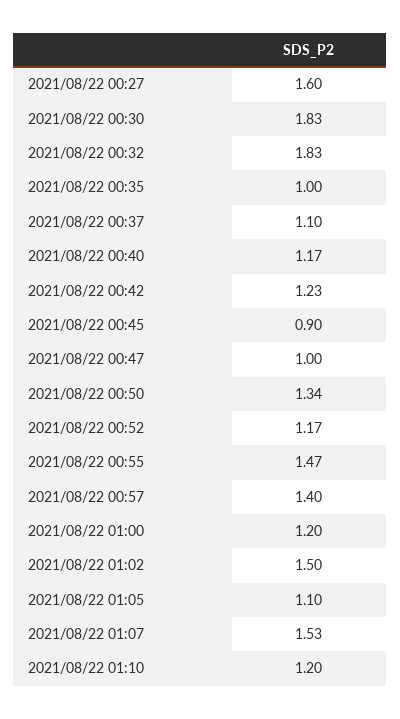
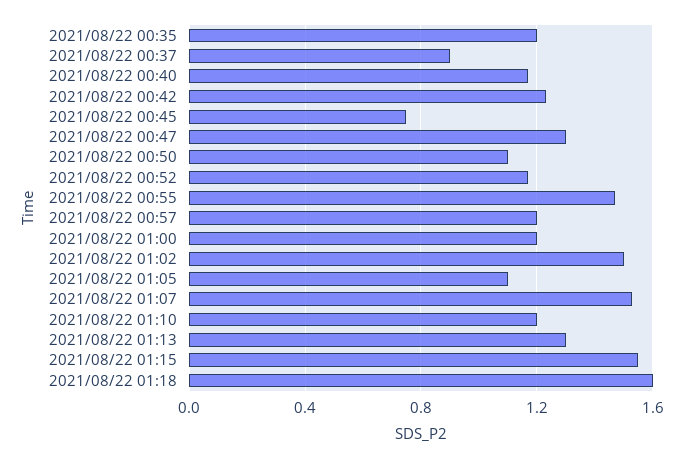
2021/08/22 00:27: 1.6 -> none
2021/08/22 00:30: 1.83 -> none
2021/08/22 00:32: 1.83 -> none
2021/08/22 00:35: 1 -> 1.2
2021/08/22 00:37: 1.1 -> 0.9
2021/08/22 00:45: 0.9 -> 0.75
2021/08/22 00:47: 1 -> 1.3
2021/08/22 00:50: 1.34 -> 1.1
2021/08/22 00:57: 1.4 -> 1.2
2021/08/22 01:13: none -> 1.3
2021/08/22 01:15: none -> 1.55
2021/08/22 01:18: none -> 1.6

